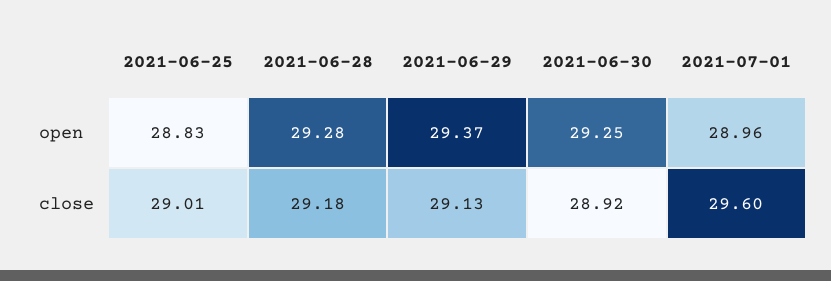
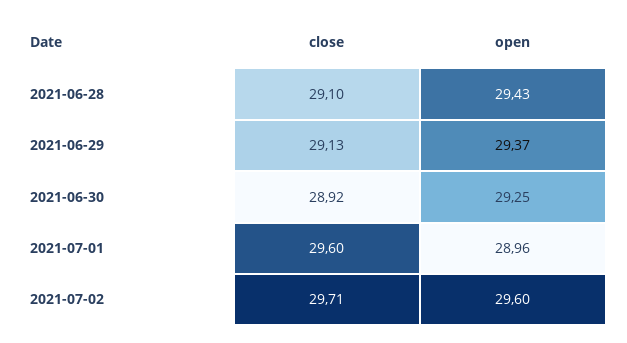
2021-06-25, open: 28.83 -> none
2021-06-28, open: 29.28 -> 29.43
2021-06-25, close: 29.01 -> none
2021-06-28, close: 29.18 -> 29.1
2021-07-02, close: none -> 29.71
2021-07-02, open: none -> 29.6

